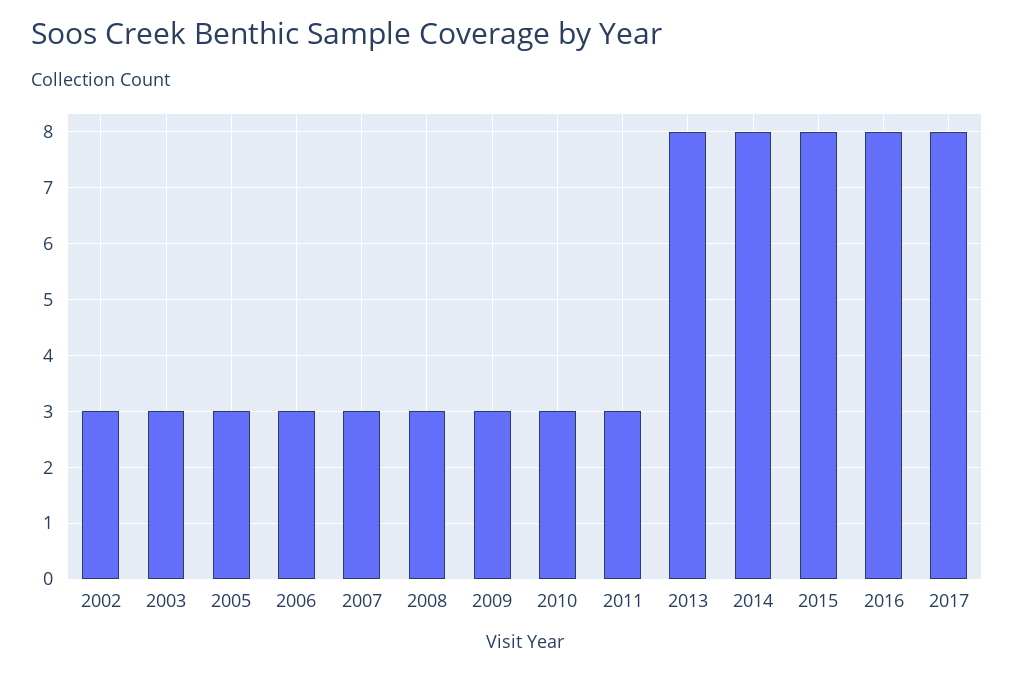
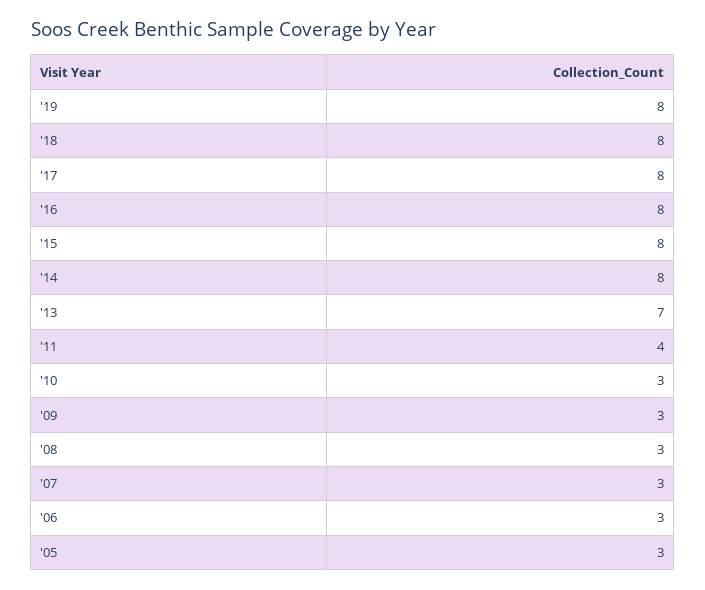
2002: 3 -> none
2003: 3 -> none
2011: 3 -> 4
2013: 8 -> 7
'19: none -> 8
'18: none -> 8

